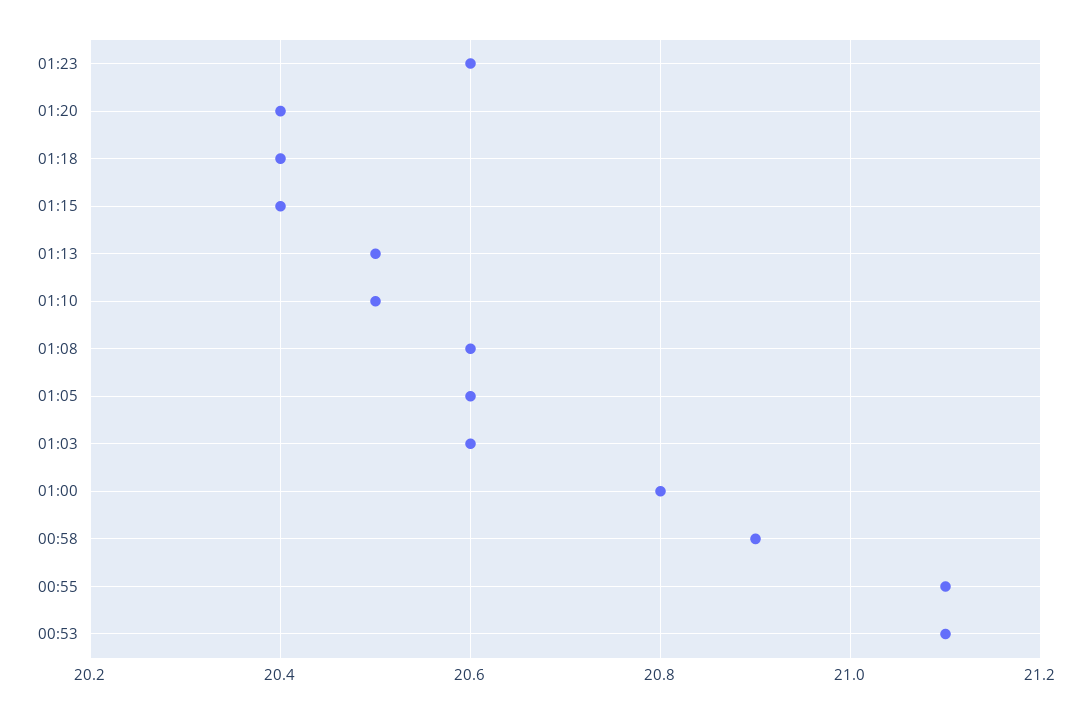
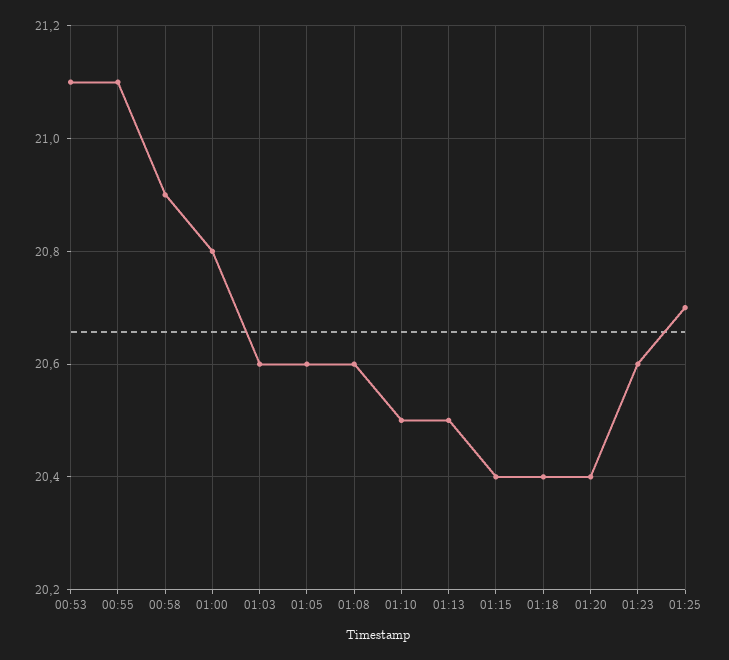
01:25: none -> 20.7

